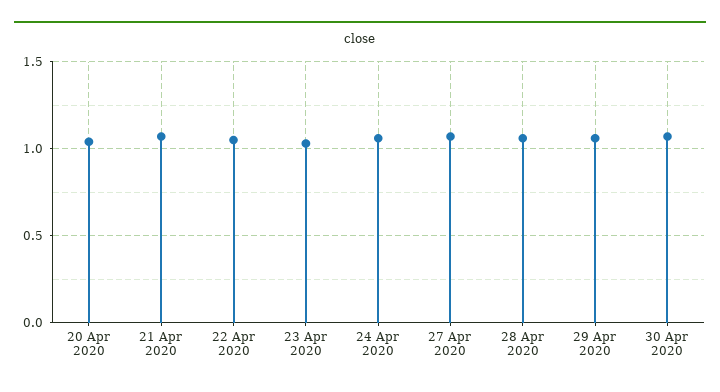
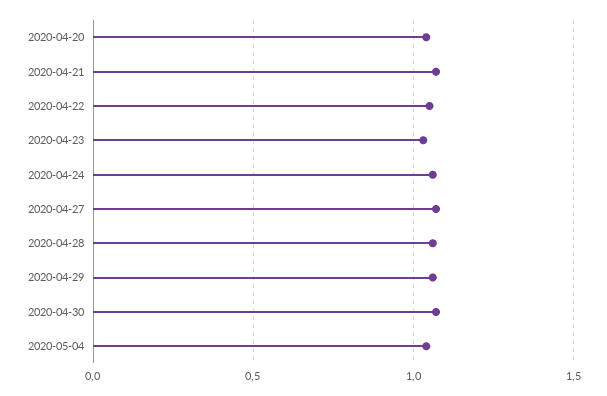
2020-05-04: none -> 1.05

